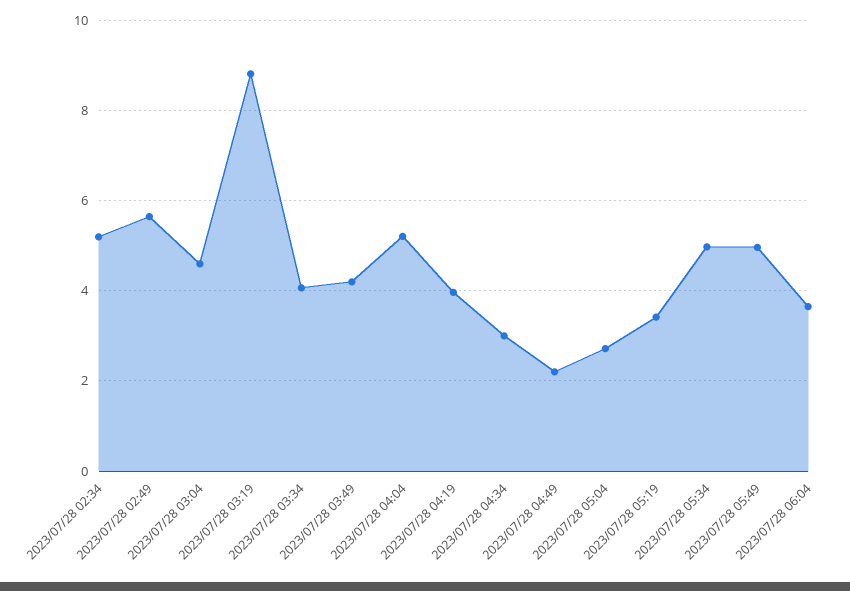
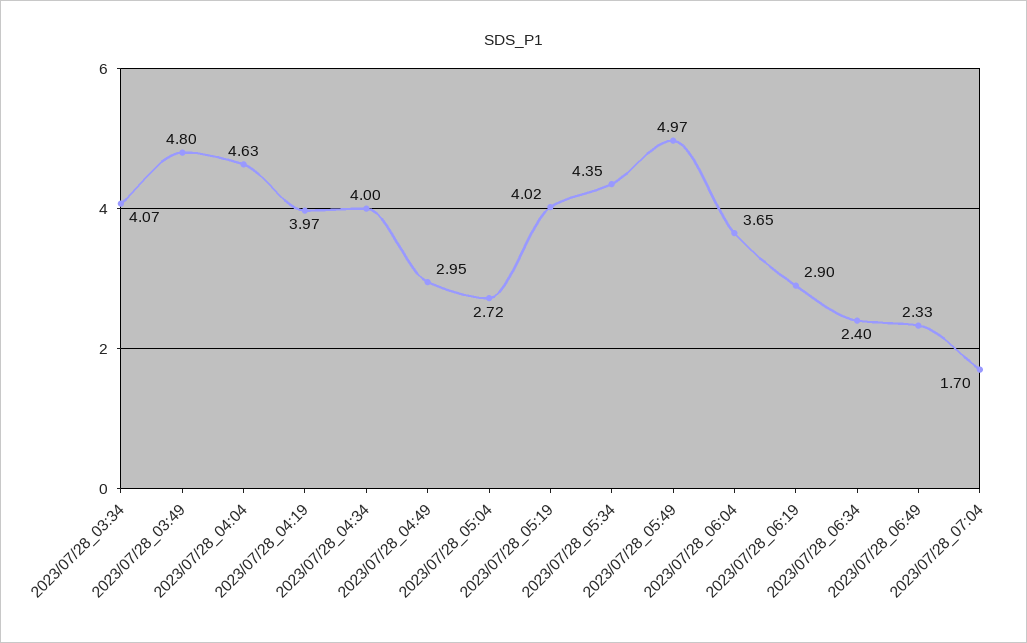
2023/07/28 02:34: 5.2 -> none
2023/07/28 02:49: 5.6 -> none
2023/07/28 03:04: 4.6 -> none
2023/07/28 03:19: 8.8 -> none
2023/07/28 03:49: 4.2 -> 4.8
2023/07/28 04:04: 5.2 -> 4.63
2023/07/28 04:34: 3 -> 4
2023/07/28 04:49: 2.2 -> 2.95
2023/07/28 05:19: 3.4 -> 4.02
2023/07/28 05:34: 5 -> 4.35
2023/07/28_06:19: none -> 2.9
2023/07/28_06:34: none -> 2.4
2023/07/28_06:49: none -> 2.33
2023/07/28_07:04: none -> 1.7

